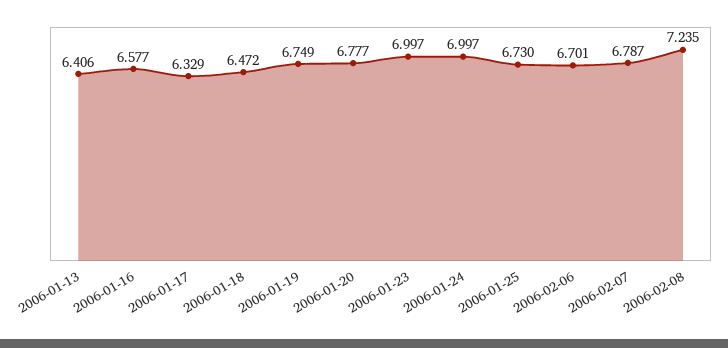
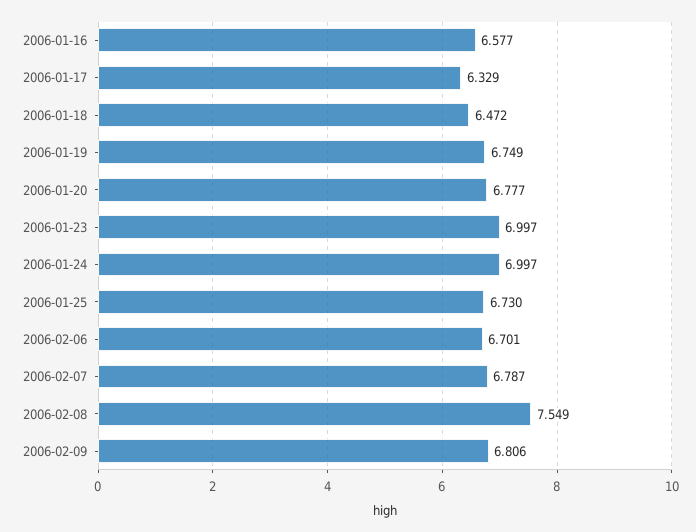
2006-01-13: 6.406 -> none
2006-02-08: 7.235 -> 7.549
2006-02-09: none -> 6.806

